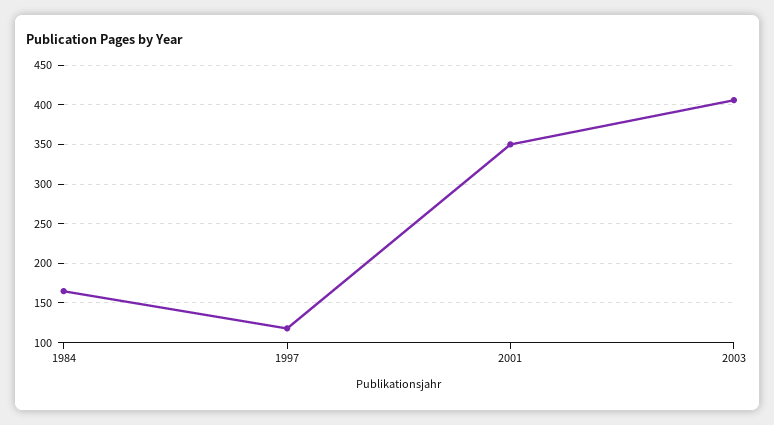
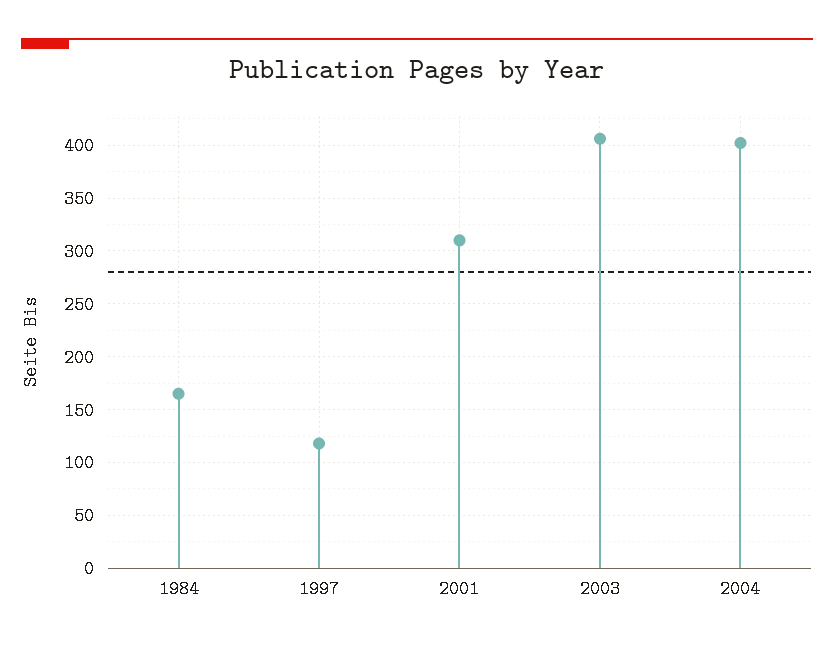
2001: 350 -> 310
2004: none -> 400

